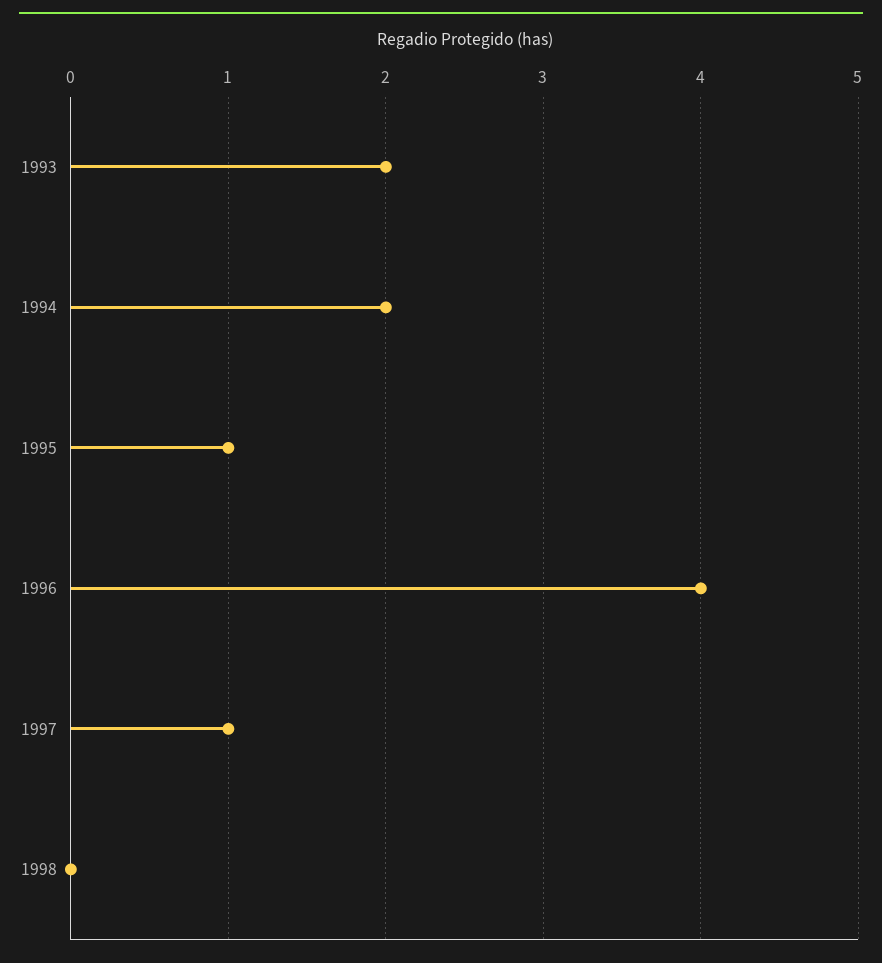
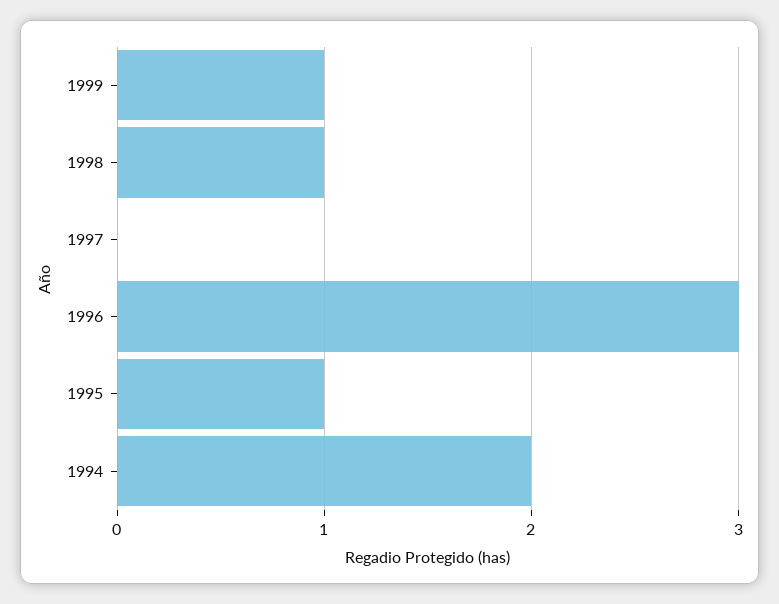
1993: 2 -> none
1996: 4 -> 3
1997: 1 -> 0
1998: 0 -> 1
1999: none -> 1

